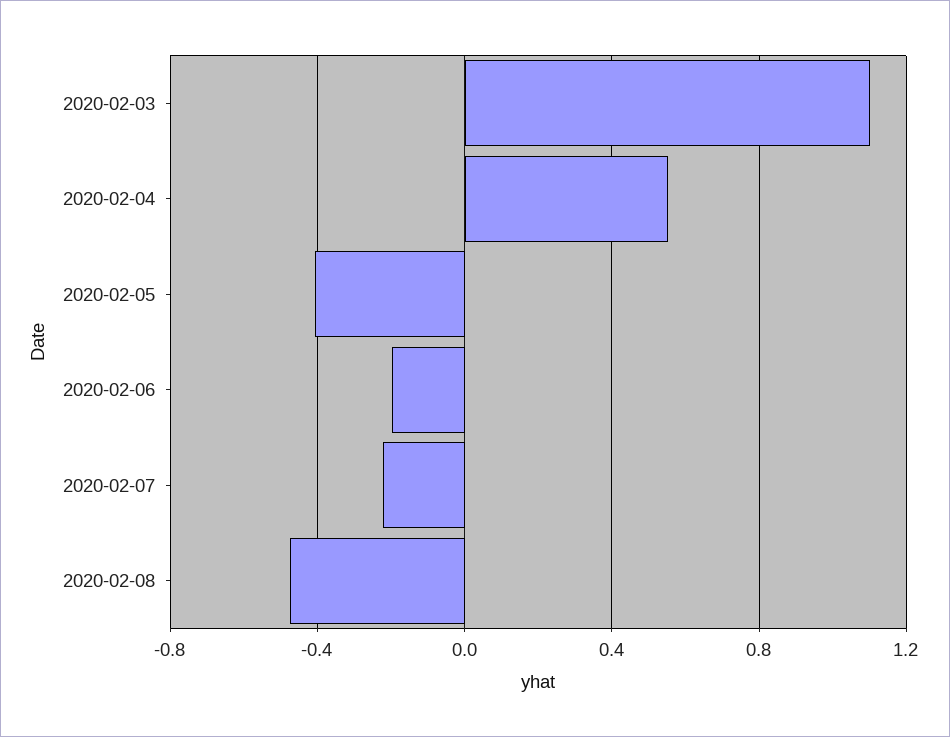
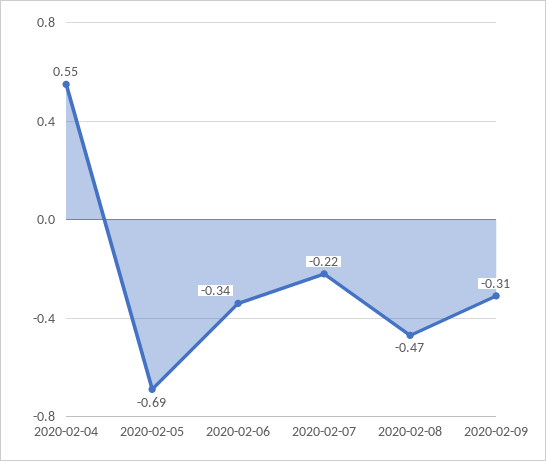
2020-02-03: 1.1 -> none
2020-02-05: -0.4 -> -0.69
2020-02-06: -0.2 -> -0.34
2020-02-09: none -> -0.31

